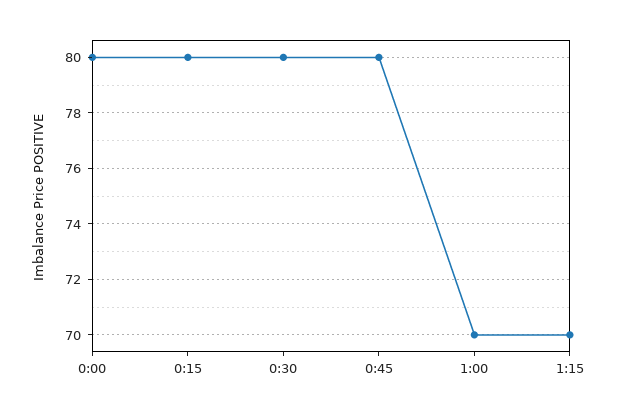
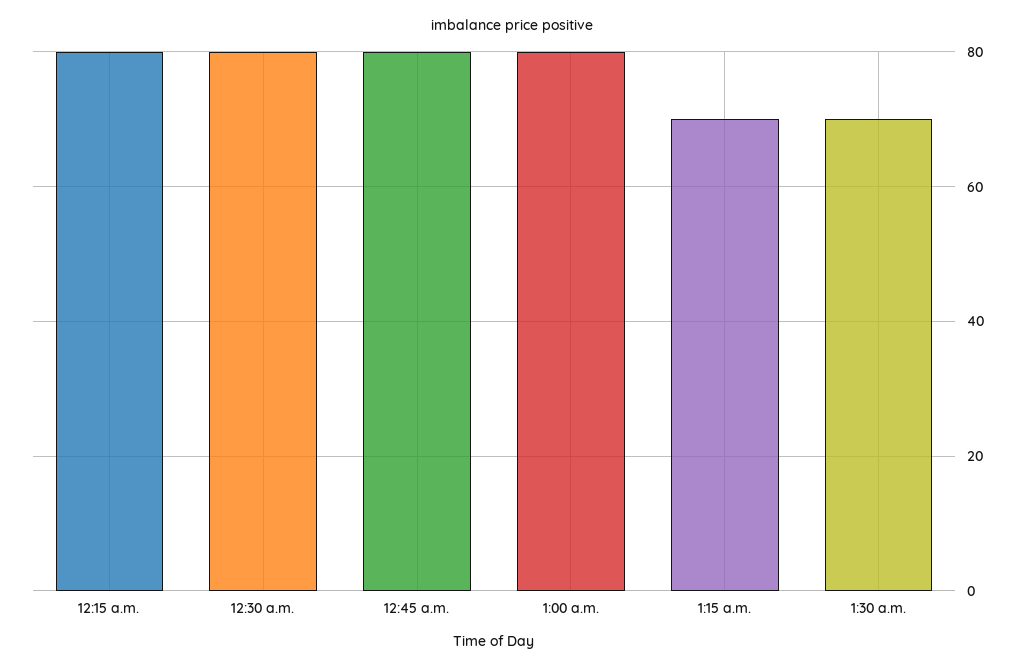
0:00: 80 -> none
1:00: 70 -> 80
1:30 a.m.: none -> 70

